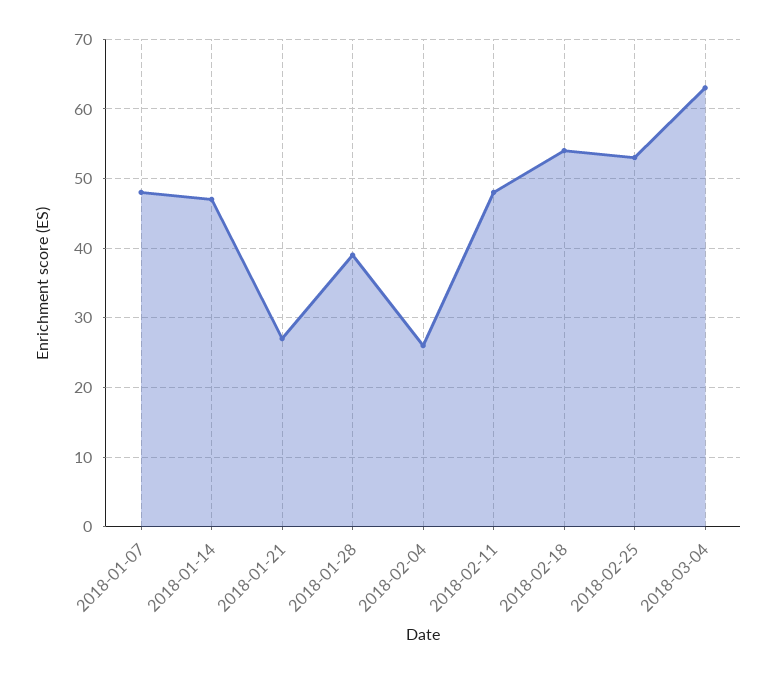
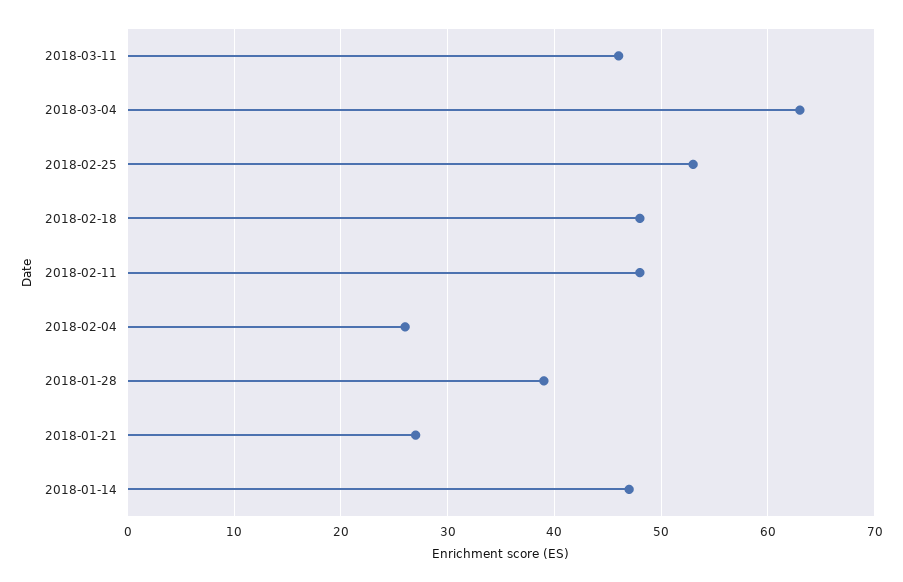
2018-01-07: 48 -> none
2018-02-18: 54 -> 48
2018-03-11: none -> 46

